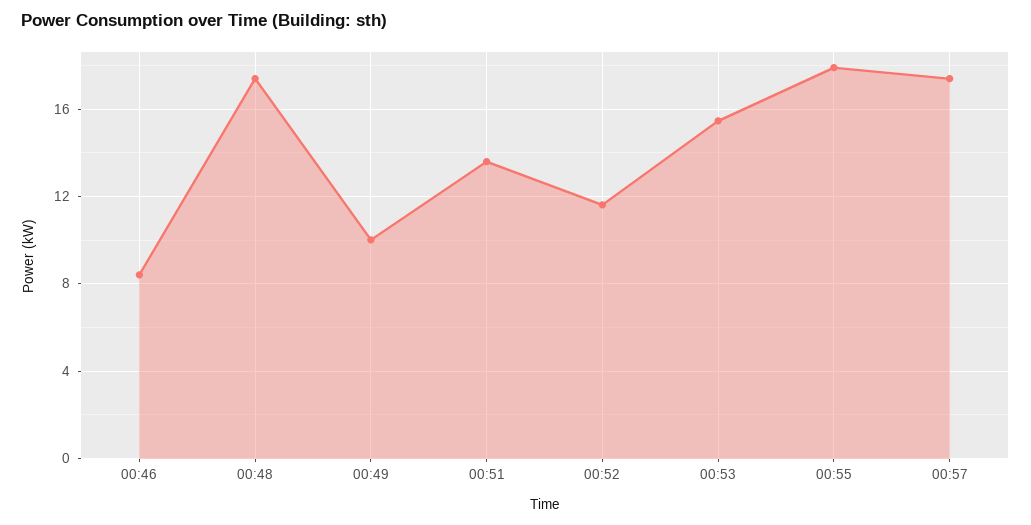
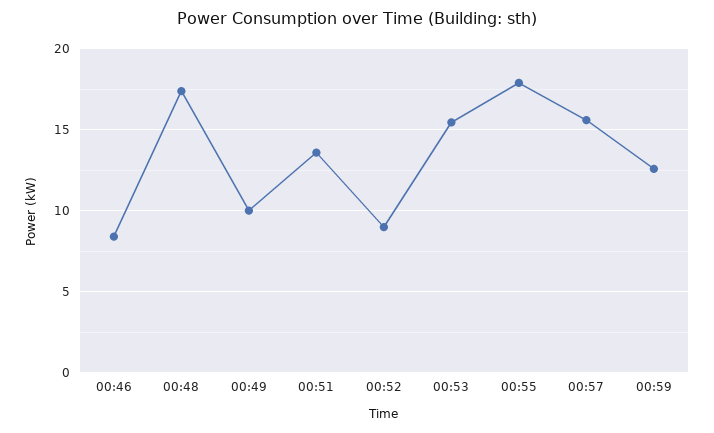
00:52: 11.5 -> 9
00:57: 17.5 -> 15.5
00:59: none -> 12.5

